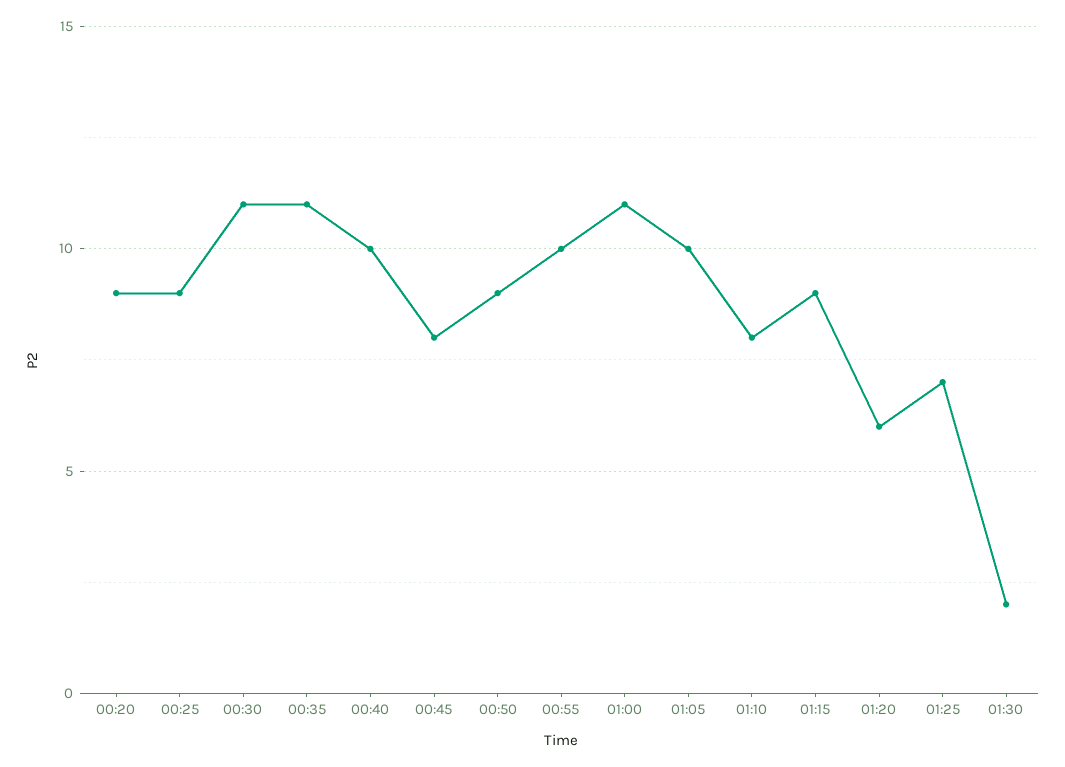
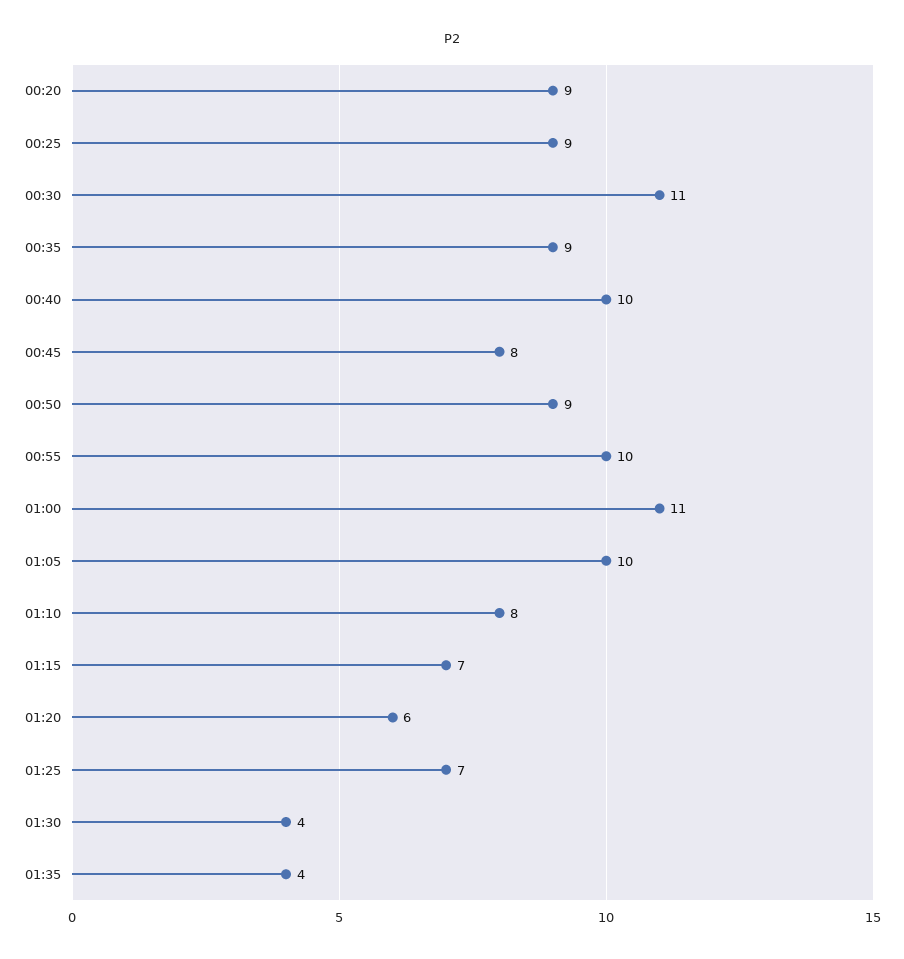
00:35: 11 -> 9
01:15: 9 -> 7
01:30: 2 -> 4
01:35: none -> 4

